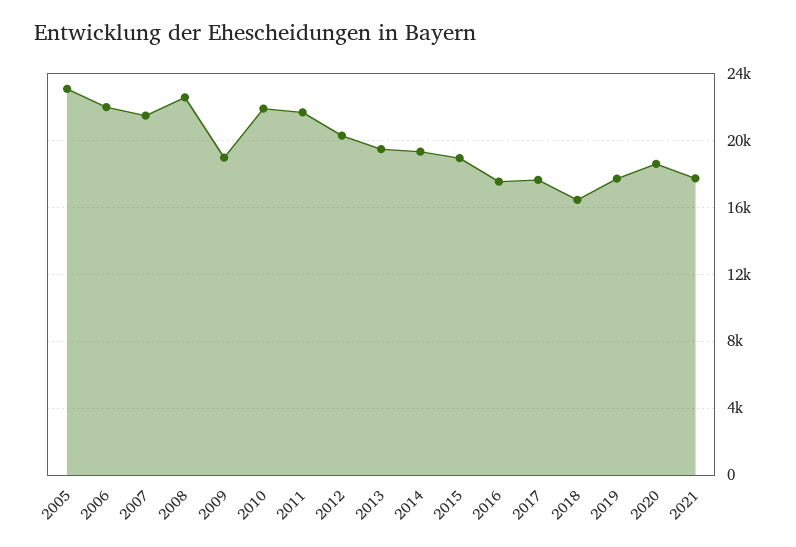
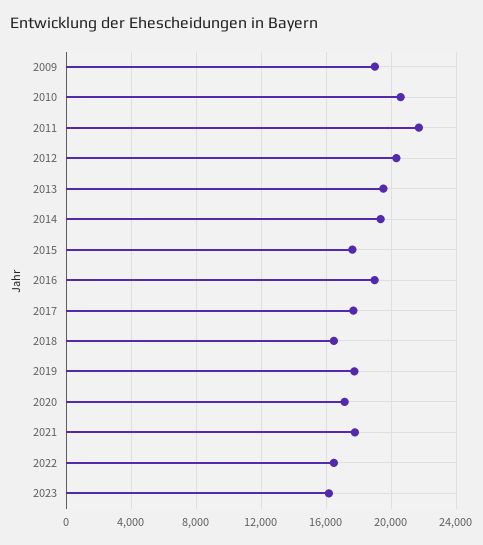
2005: 23000 -> none
2006: 22000 -> none
2007: 21500 -> none
2008: 22500 -> none
2010: 22000 -> 20500
2015: 19000 -> 17500
2016: 17500 -> 19000
2020: 18500 -> 17000
2022: none -> 16500
2023: none -> 16000

